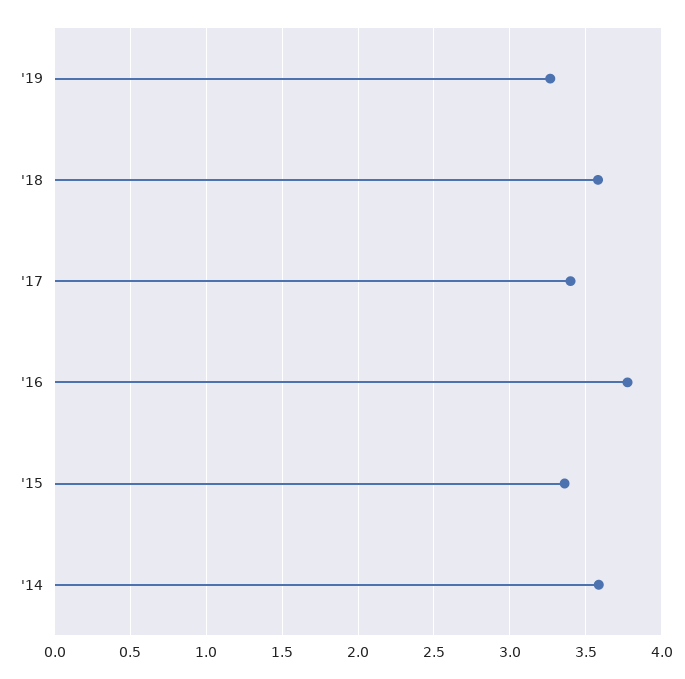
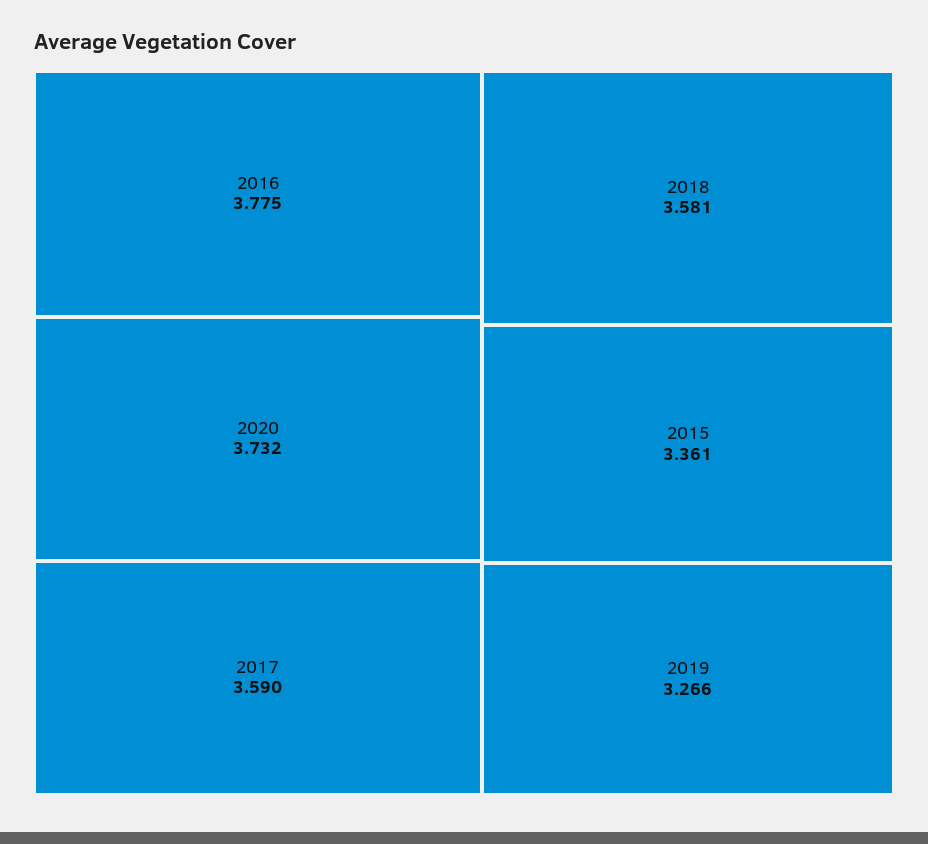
'17: 3.4 -> 3.59
'14: 3.6 -> none
2020: none -> 3.732

